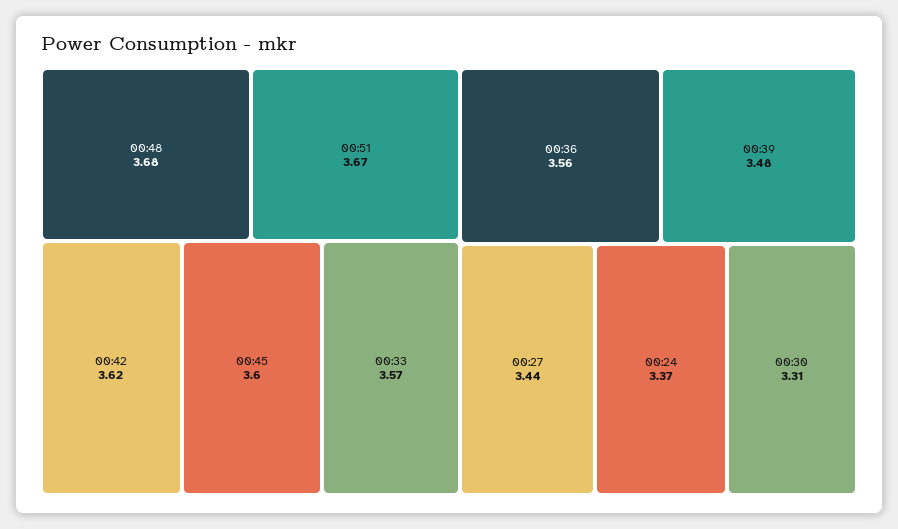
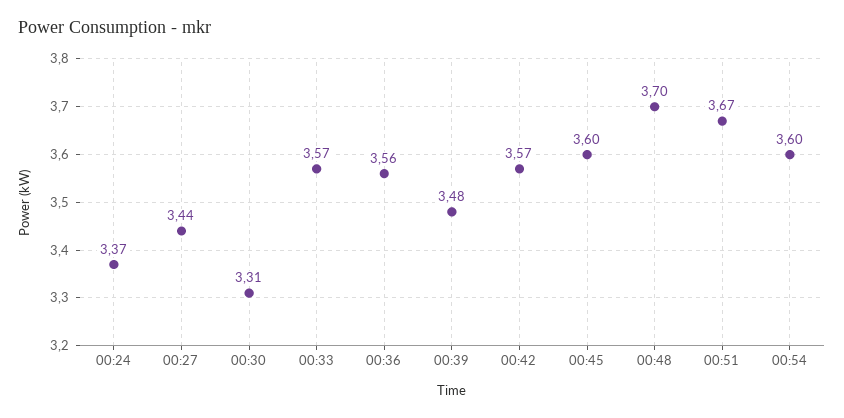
00:48: 3.68 -> 3.7
00:42: 3.62 -> 3.57
00:54: none -> 3.6

